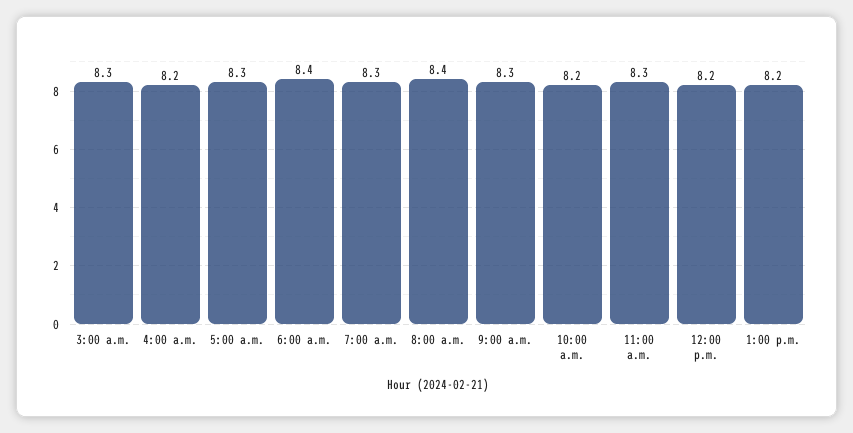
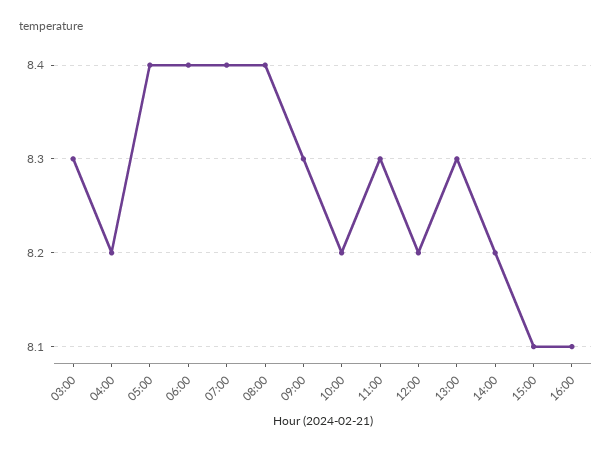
5:00 a.m.: 8.3 -> 8.4
7:00 a.m.: 8.3 -> 8.4
1:00 p.m.: 8.2 -> 8.3
14:00: none -> 8.2
15:00: none -> 8.1
16:00: none -> 8.1

